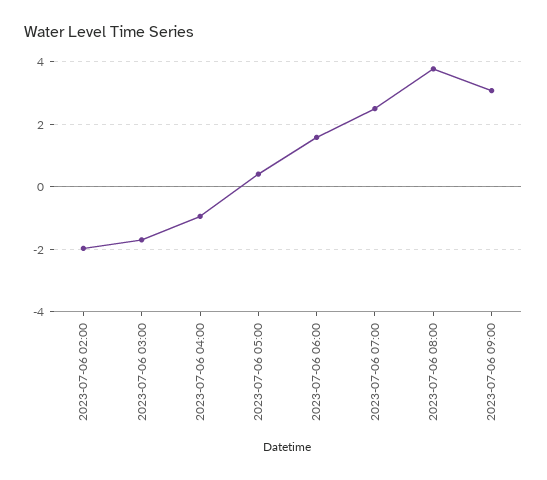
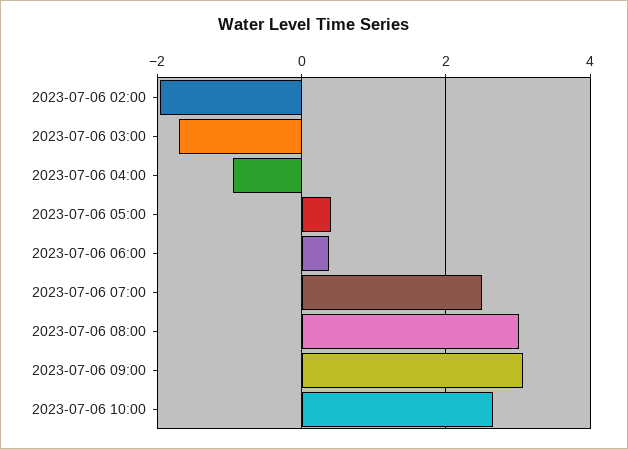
2023-07-06 06:00: 1.6 -> 0.4
2023-07-06 08:00: 3.8 -> 3
2023-07-06 10:00: none -> 2.6

